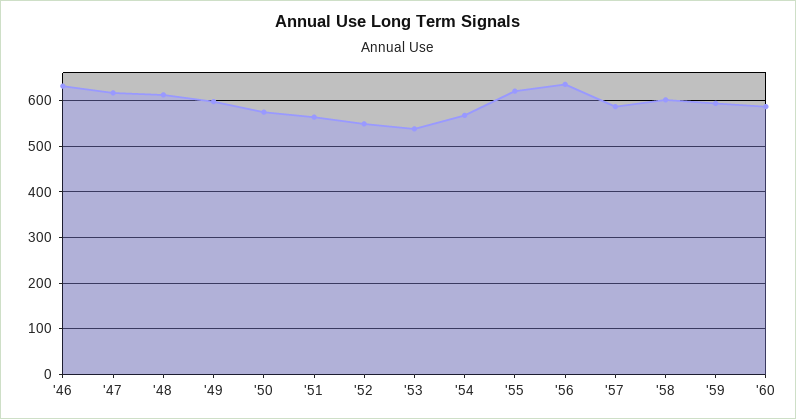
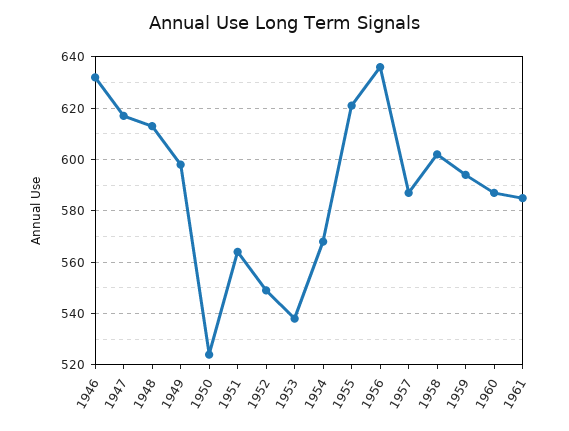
'50: 580 -> 525
1961: none -> 585

